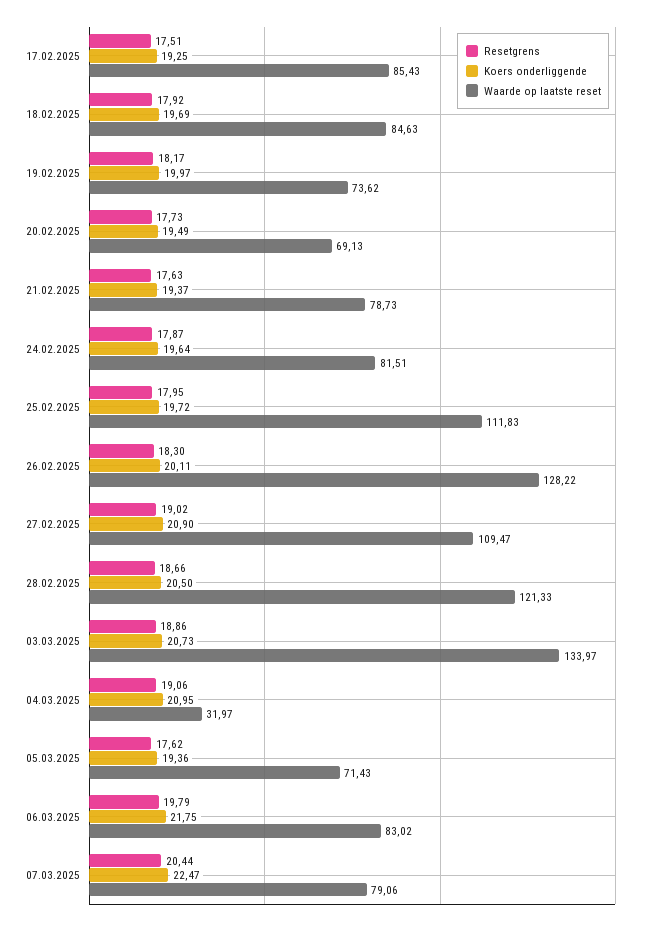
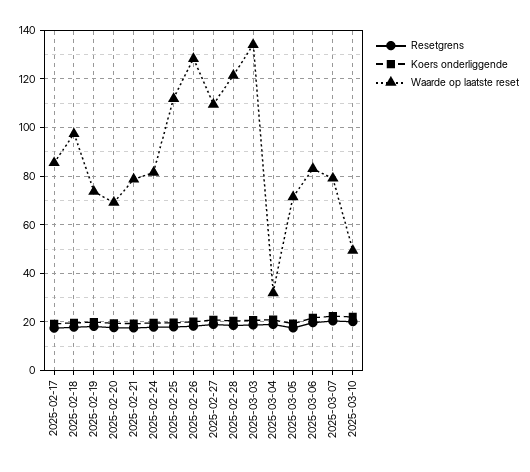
Waarde op laatste reset, 18.02.2025: 84.63 -> 97.5
Resetgrens, 2025-03-10: none -> 20
Koers onderliggende, 2025-03-10: none -> 22.5
Waarde op laatste reset, 2025-03-10: none -> 50

